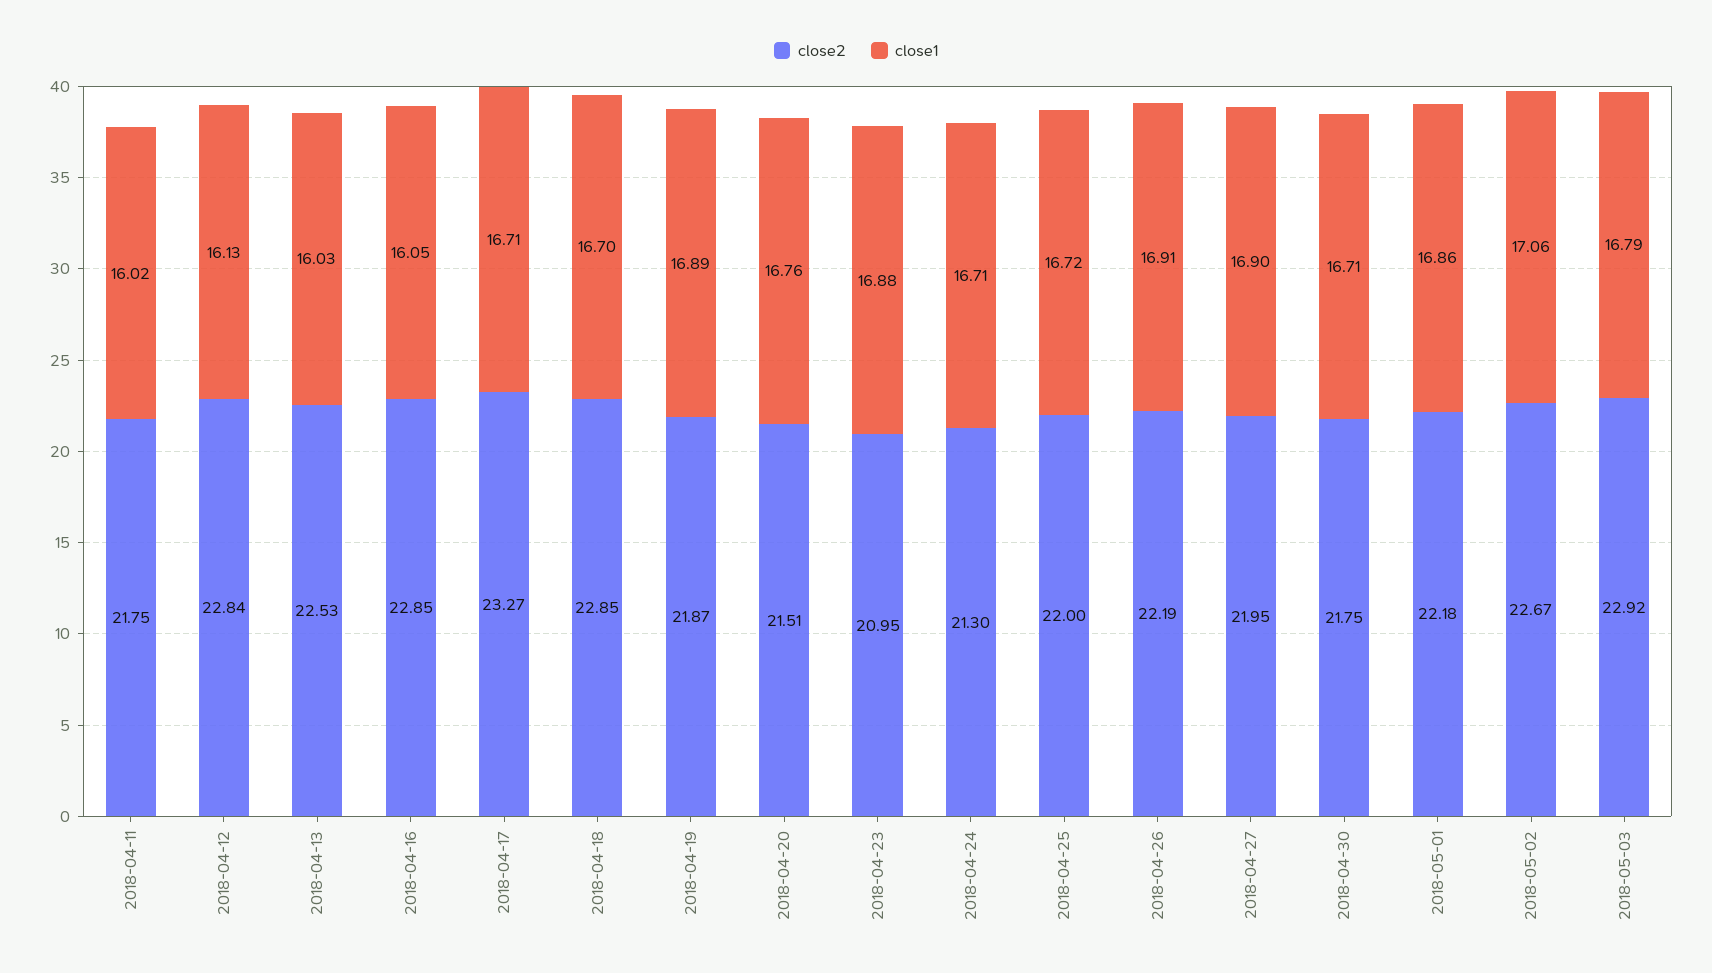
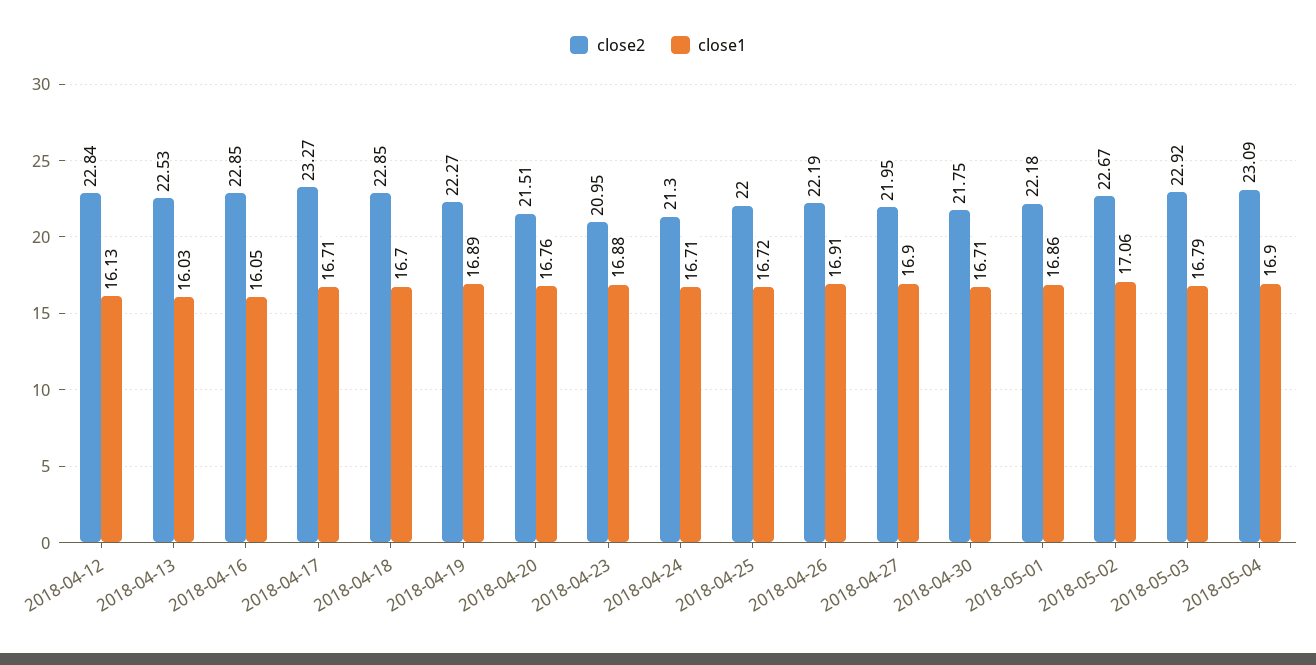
close2, 2018-04-11: 21.75 -> none
close1, 2018-04-11: 16.02 -> none
close2, 2018-04-19: 21.87 -> 22.27
close2, 2018-05-04: none -> 23.09
close1, 2018-05-04: none -> 16.9

